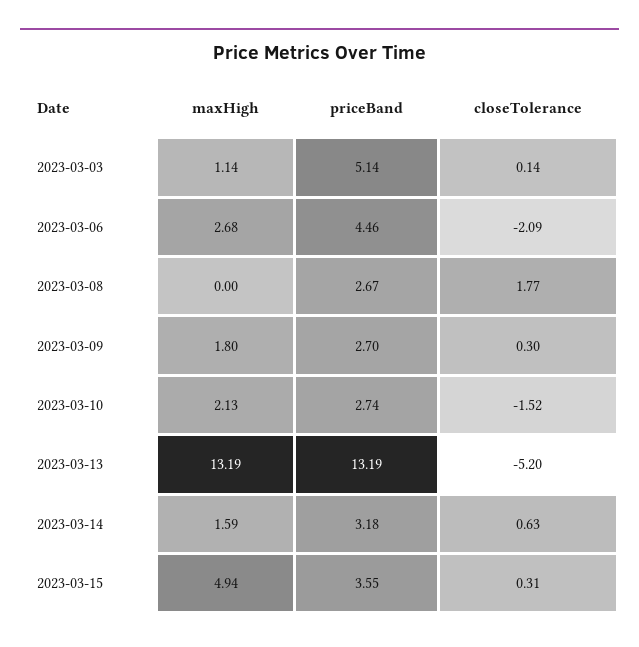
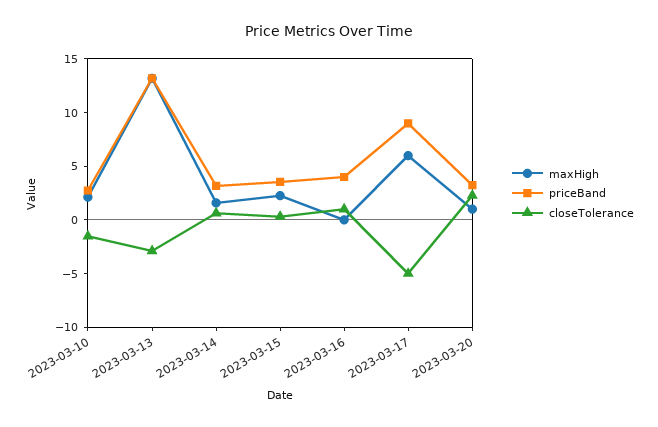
maxHigh, 2023-03-03: 1.14 -> none
priceBand, 2023-03-03: 5.14 -> none
closeTolerance, 2023-03-03: 0.14 -> none
maxHigh, 2023-03-06: 2.68 -> none
priceBand, 2023-03-06: 4.46 -> none
closeTolerance, 2023-03-06: -2.09 -> none
maxHigh, 2023-03-08: 0 -> none
priceBand, 2023-03-08: 2.67 -> none
closeTolerance, 2023-03-08: 1.77 -> none
maxHigh, 2023-03-09: 1.8 -> none
priceBand, 2023-03-09: 2.7 -> none
closeTolerance, 2023-03-09: 0.3 -> none
closeTolerance, 2023-03-13: -5.2 -> -3
maxHigh, 2023-03-15: 4.94 -> 2
maxHigh, 2023-03-16: none -> 0
priceBand, 2023-03-16: none -> 4
closeTolerance, 2023-03-16: none -> 1
maxHigh, 2023-03-17: none -> 6
priceBand, 2023-03-17: none -> 9
closeTolerance, 2023-03-17: none -> -5
maxHigh, 2023-03-20: none -> 1
priceBand, 2023-03-20: none -> 3
closeTolerance, 2023-03-20: none -> 2

